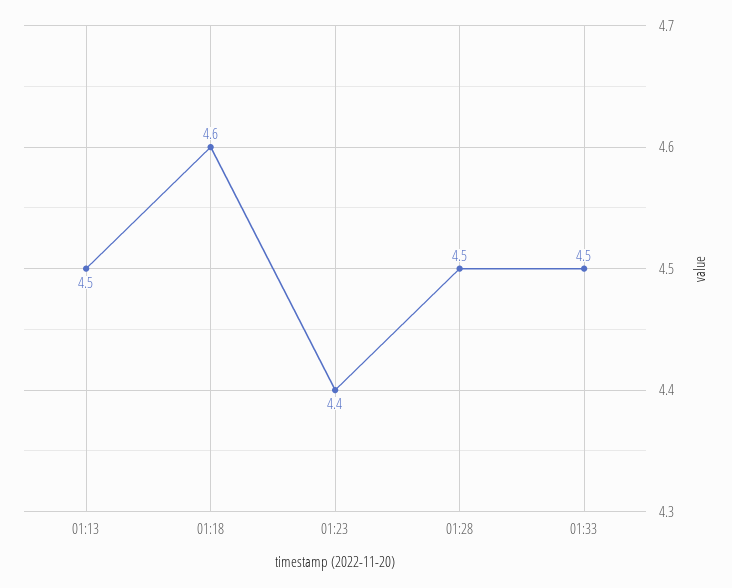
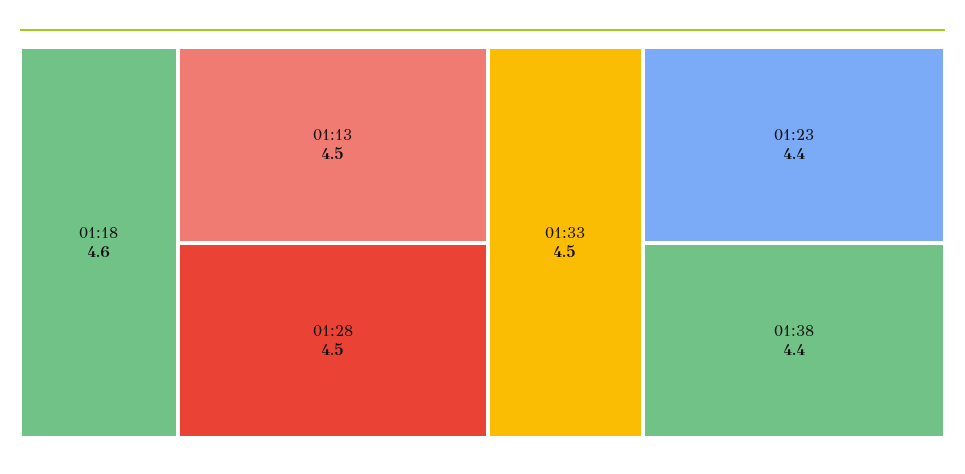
01:38: none -> 4.4

